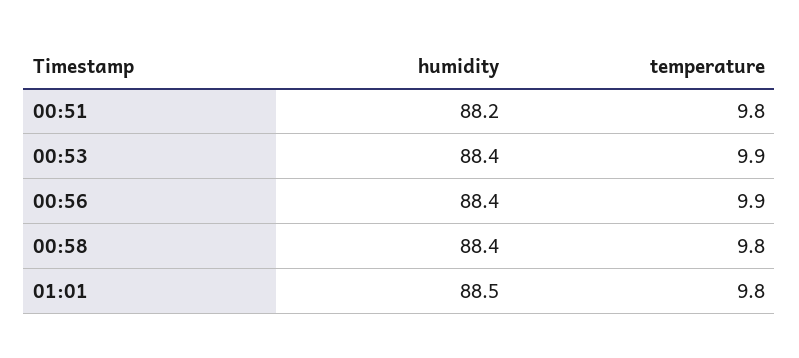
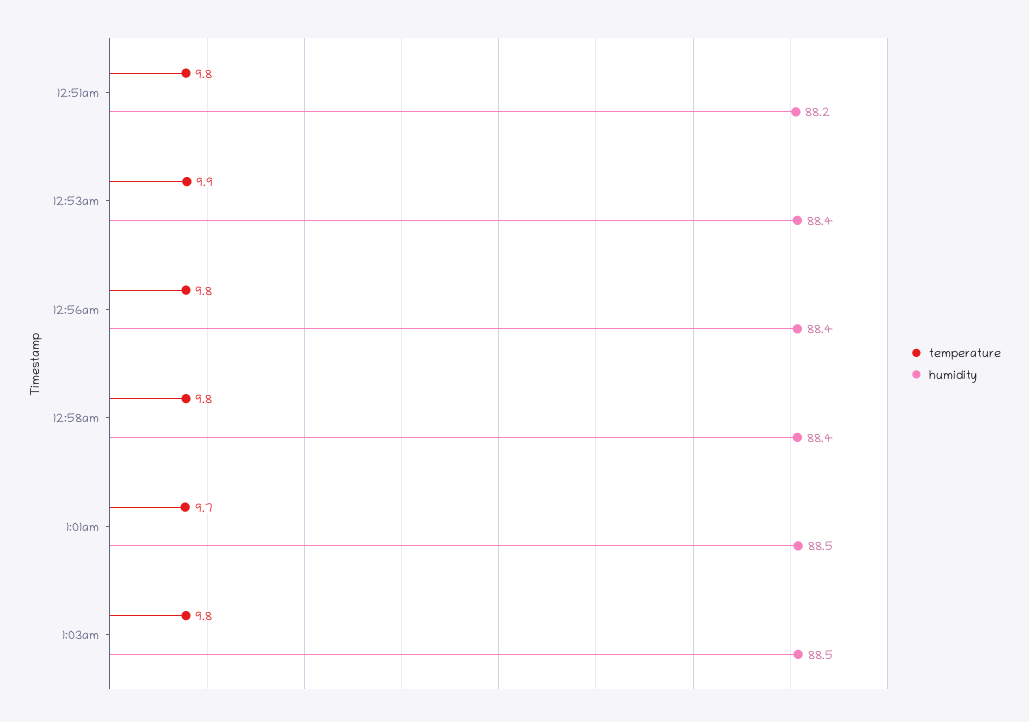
temperature, 00:56: 9.9 -> 9.8
temperature, 01:01: 9.8 -> 9.7
temperature, 1:03am: none -> 9.8
humidity, 1:03am: none -> 88.5

